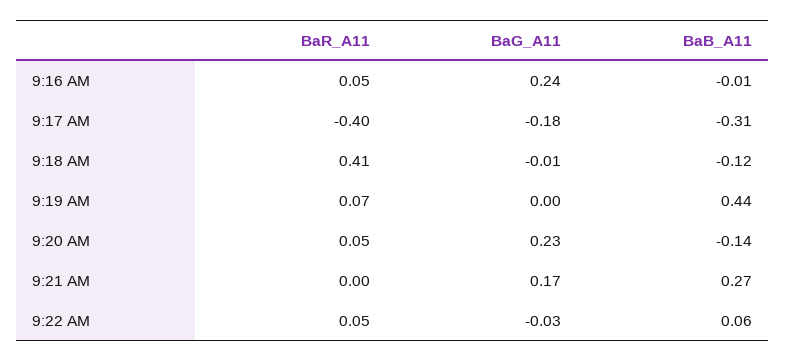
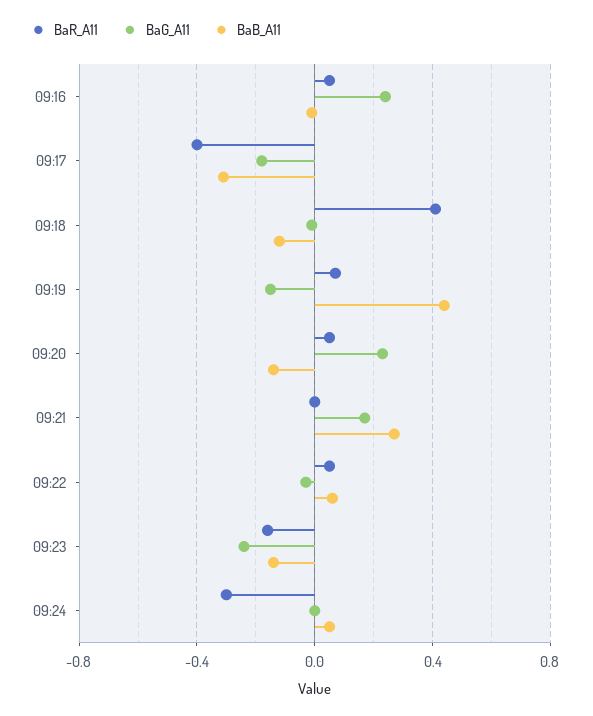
BaG_A11, 9:19 AM: 0 -> -0.15
BaR_A11, 09:23: none -> -0.15
BaG_A11, 09:23: none -> -0.25
BaB_A11, 09:23: none -> -0.15
BaR_A11, 09:24: none -> -0.3
BaG_A11, 09:24: none -> 0
BaB_A11, 09:24: none -> 0.05

